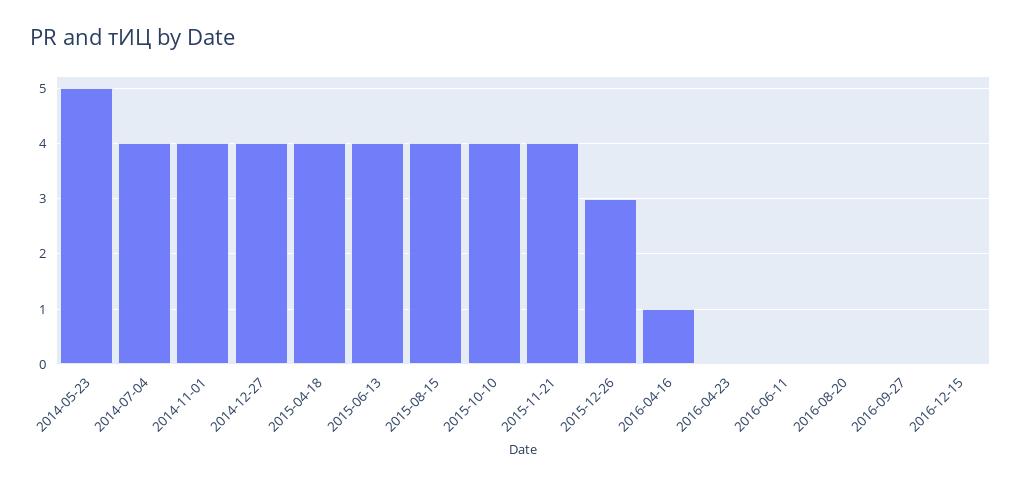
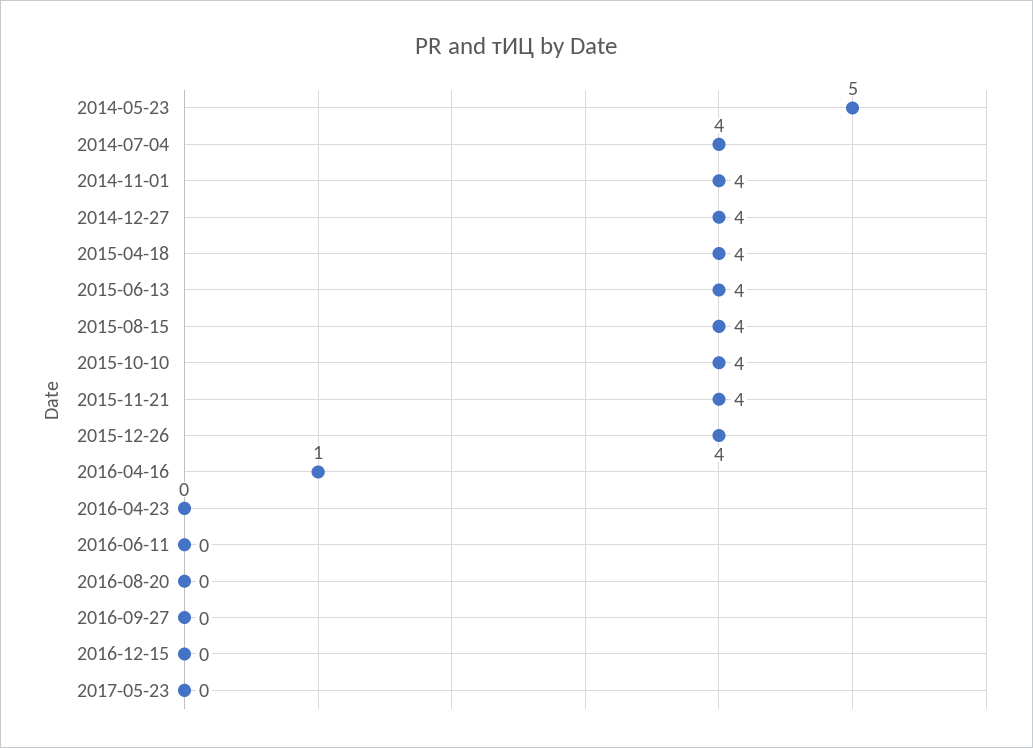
2015-12-26: 3 -> 4
2017-05-23: none -> 0

